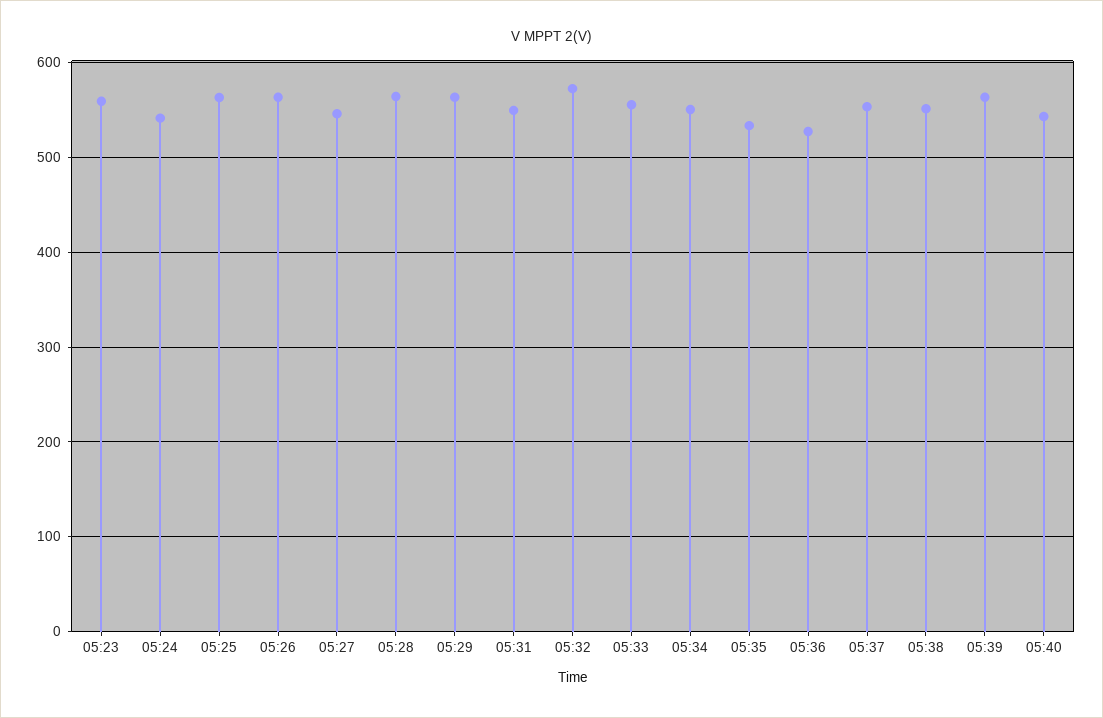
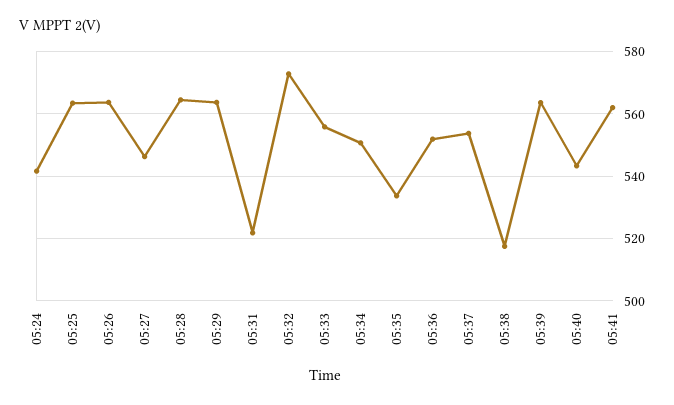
05:23: 560 -> none
05:31: 550 -> 522
05:36: 530 -> 552
05:38: 550 -> 518
05:41: none -> 562

